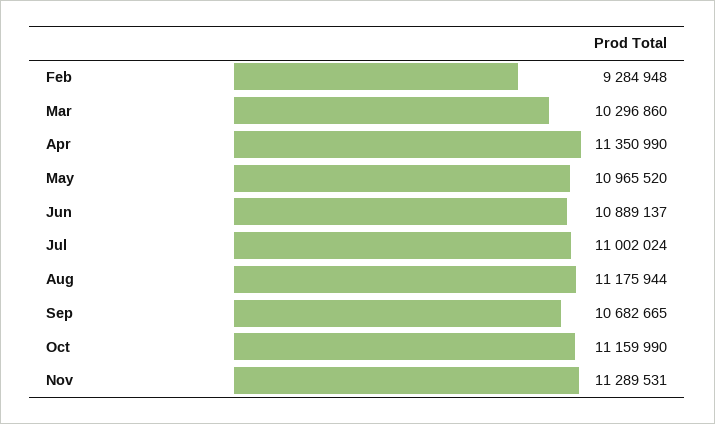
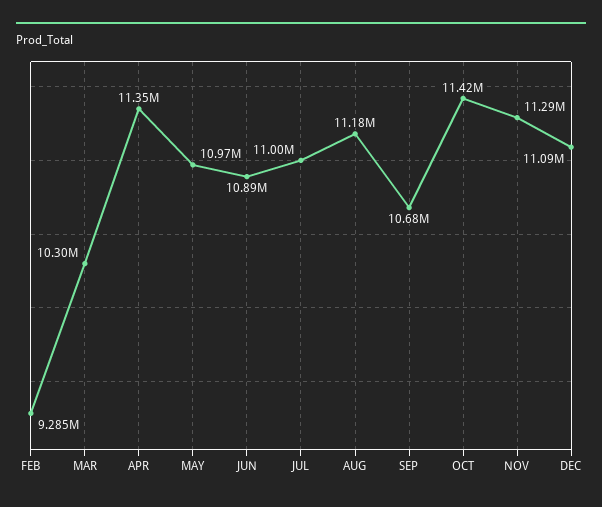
Oct: 11159990 -> 11420000
DEC: none -> 11090000

